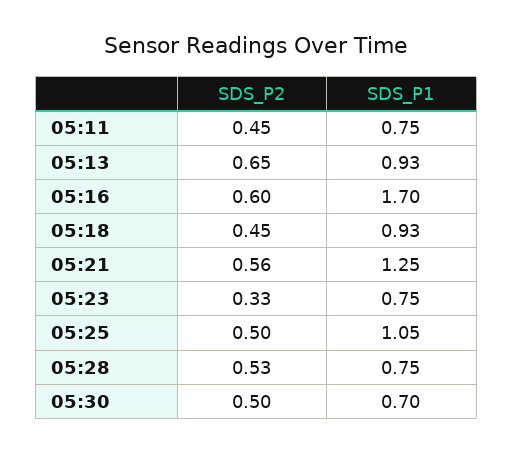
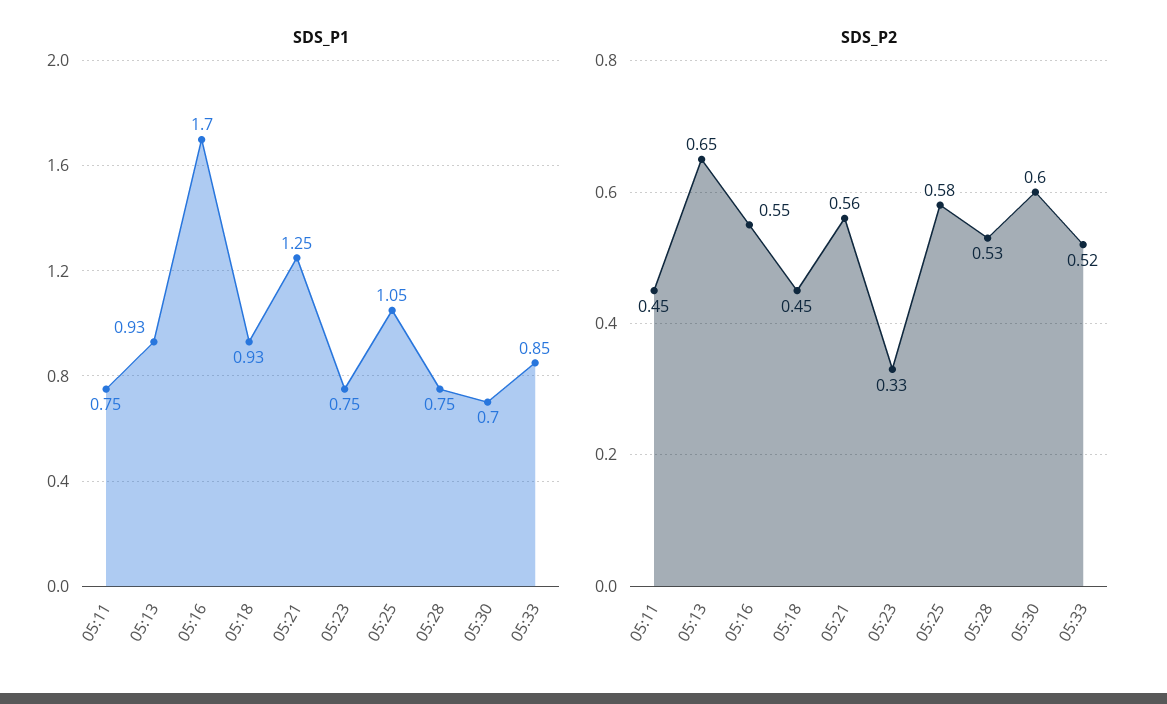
SDS_P2, 05:16: 0.6 -> 0.55
SDS_P2, 05:25: 0.5 -> 0.58
SDS_P2, 05:30: 0.5 -> 0.6
SDS_P1, 05:33: none -> 0.85
SDS_P2, 05:33: none -> 0.52

